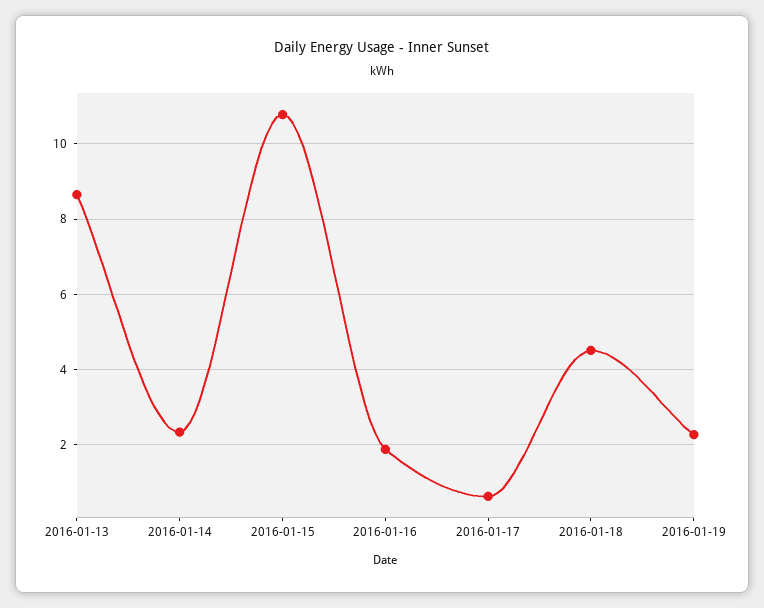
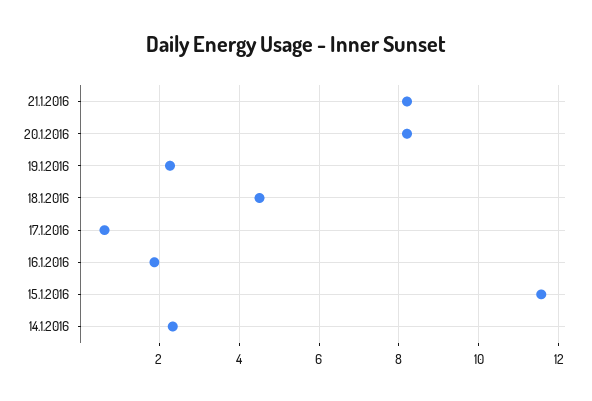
2016-01-13: 8.6 -> none
2016-01-15: 10.8 -> 11.6
21.1.2016: none -> 8.2
20.1.2016: none -> 8.2

